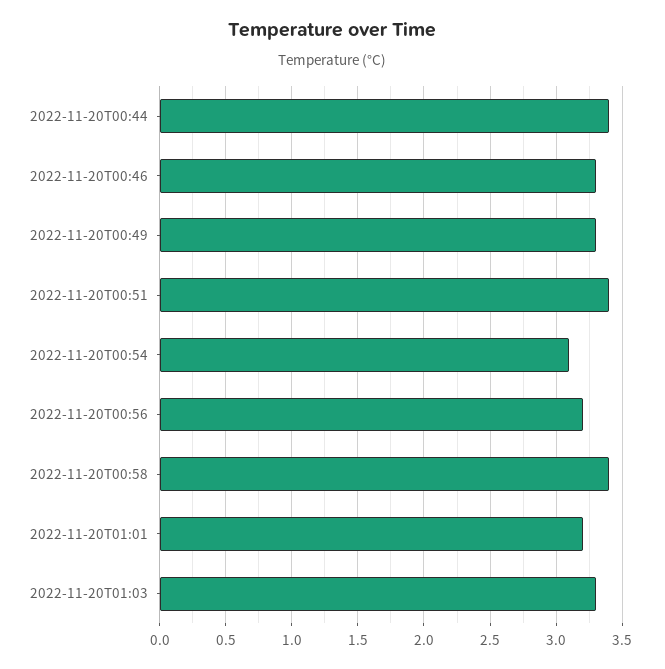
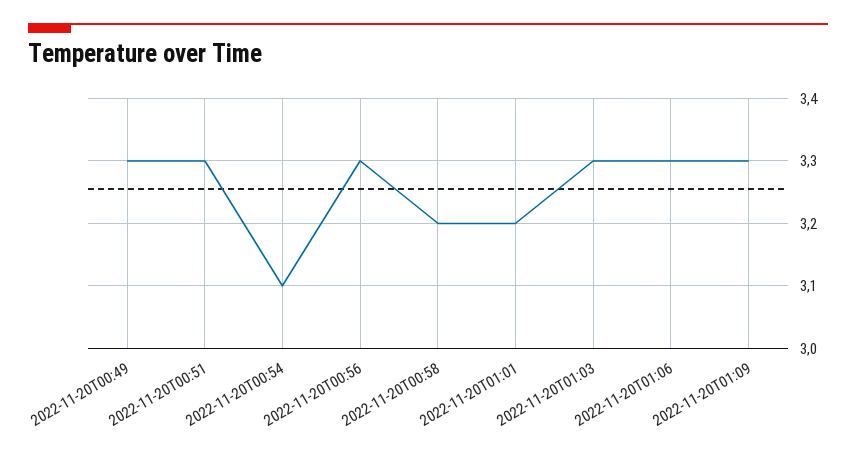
2022-11-20T00:44: 3.4 -> none
2022-11-20T00:46: 3.3 -> none
2022-11-20T00:51: 3.4 -> 3.3
2022-11-20T00:56: 3.2 -> 3.3
2022-11-20T00:58: 3.4 -> 3.2
2022-11-20T01:06: none -> 3.3
2022-11-20T01:09: none -> 3.3

